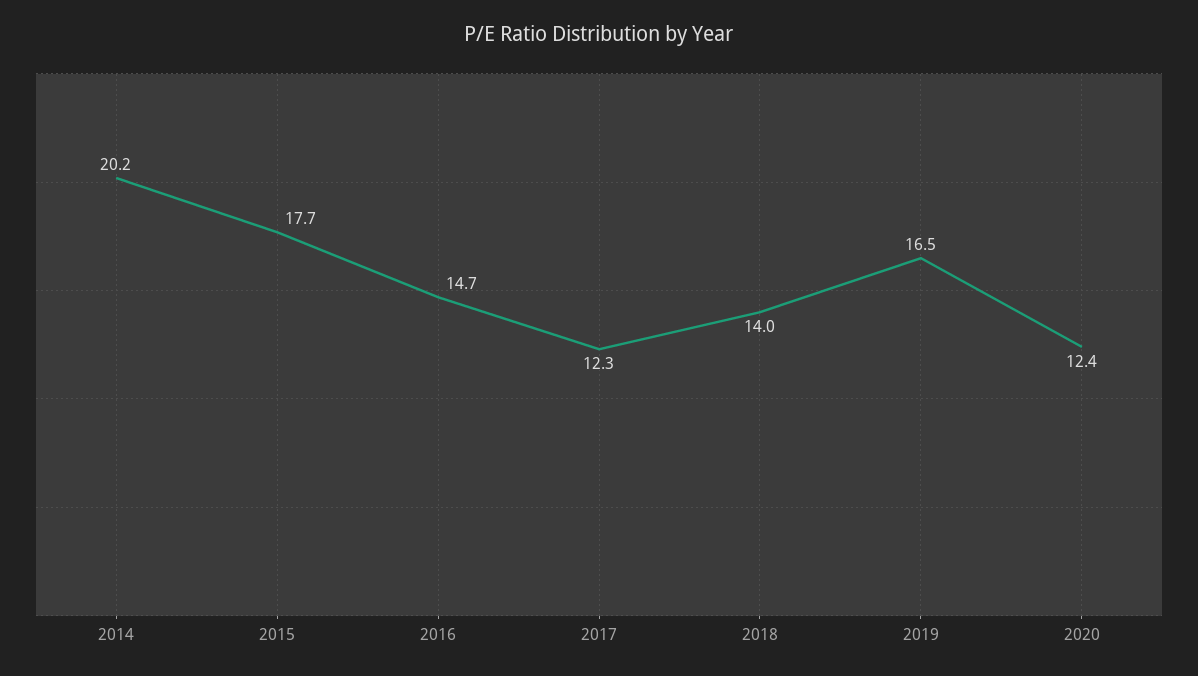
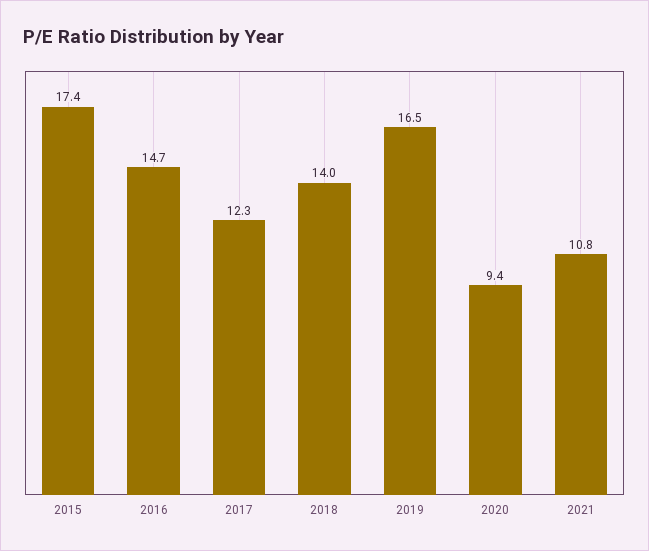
2014: 20.2 -> none
2015: 17.7 -> 17.4
2020: 12.4 -> 9.4
2021: none -> 10.8

